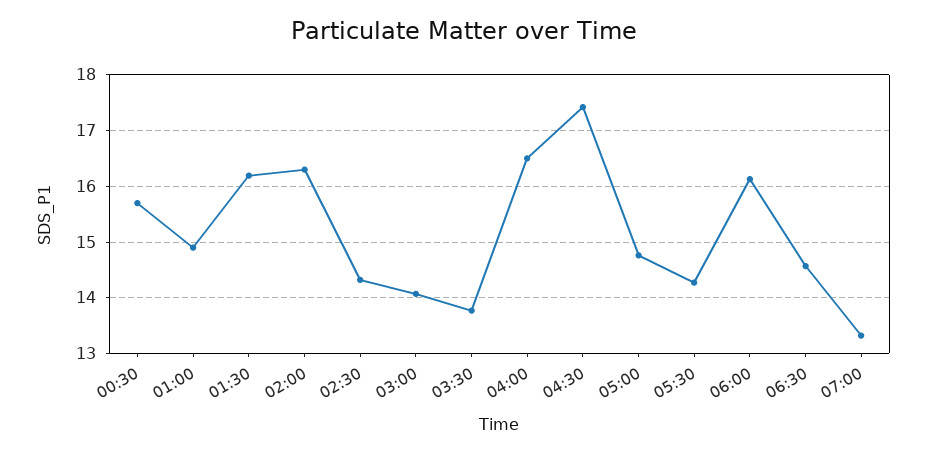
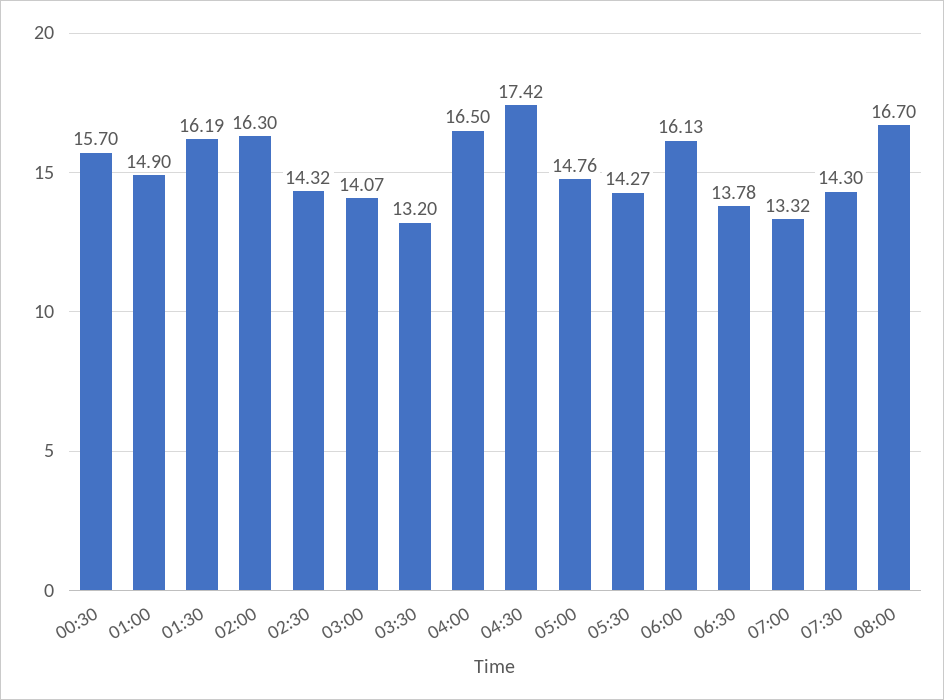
03:30: 13.8 -> 13.2
06:30: 14.6 -> 13.78
07:30: none -> 14.3
08:00: none -> 16.7

